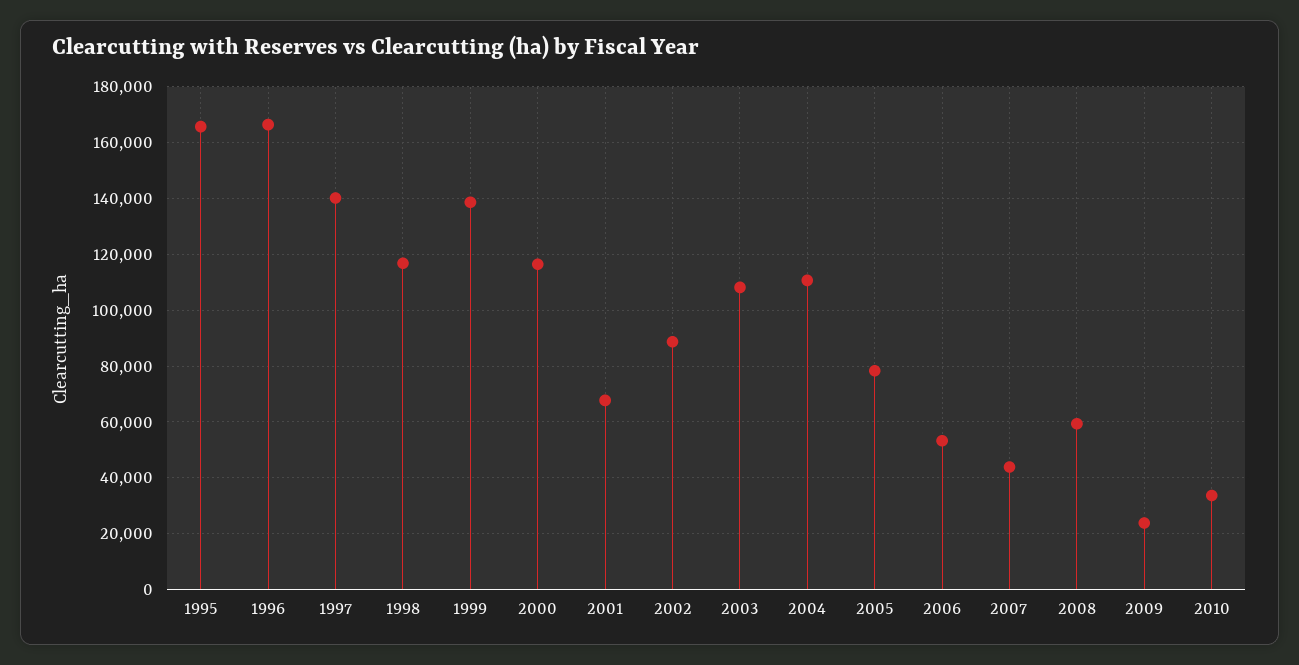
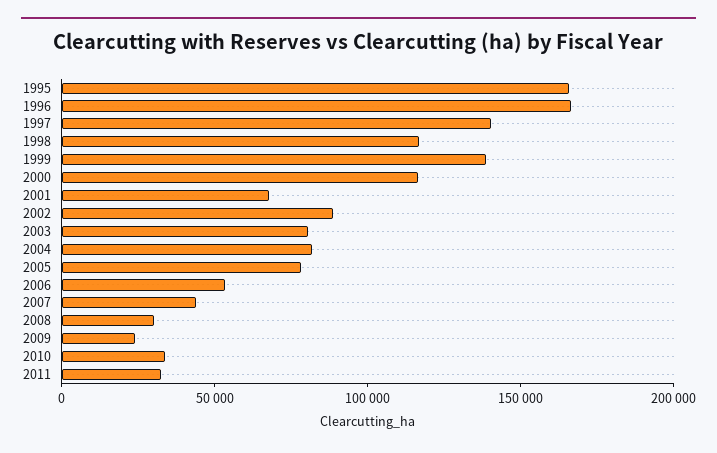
2003: 107500 -> 80000
2004: 110000 -> 80000
2008: 60000 -> 30000
2011: none -> 30000

